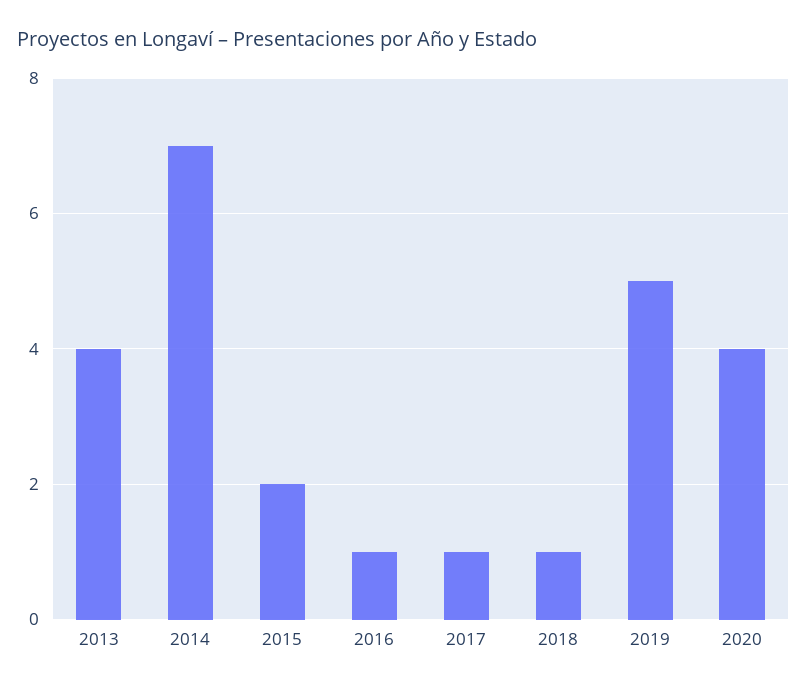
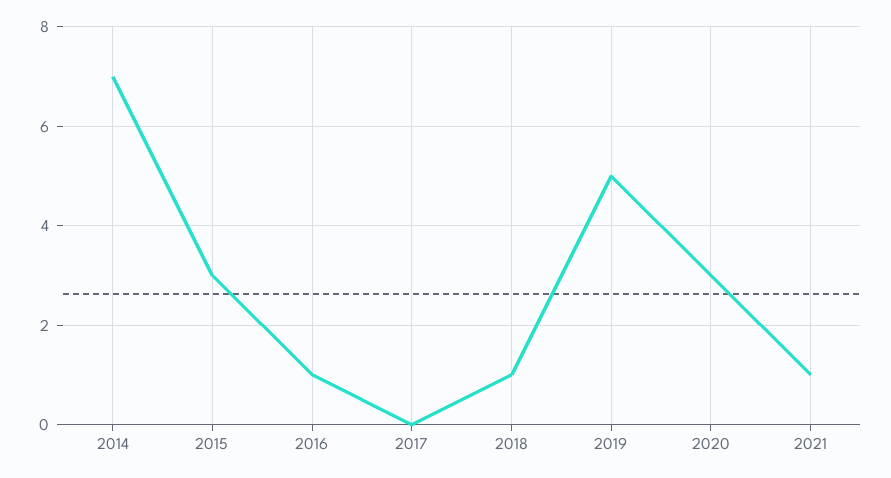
2013: 4 -> none
2015: 2 -> 3
2017: 1 -> 0
2020: 4 -> 3
2021: none -> 1

